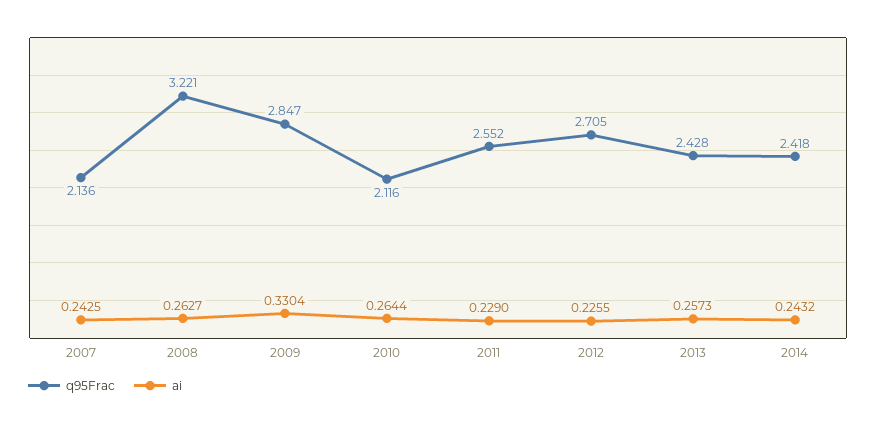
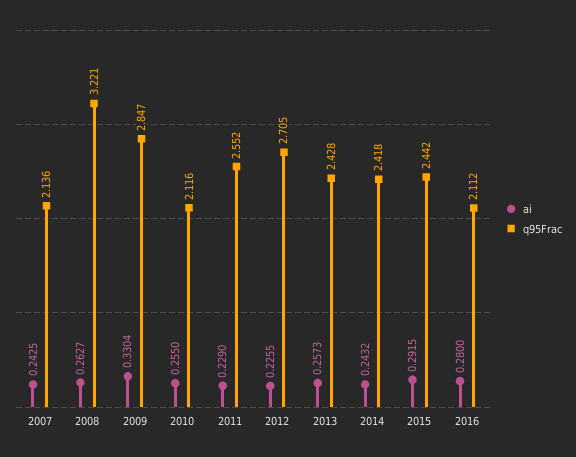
ai, 2010: 0.2644 -> 0.255
ai, 2015: none -> 0.2915
q95Frac, 2015: none -> 2.442
ai, 2016: none -> 0.28
q95Frac, 2016: none -> 2.112

